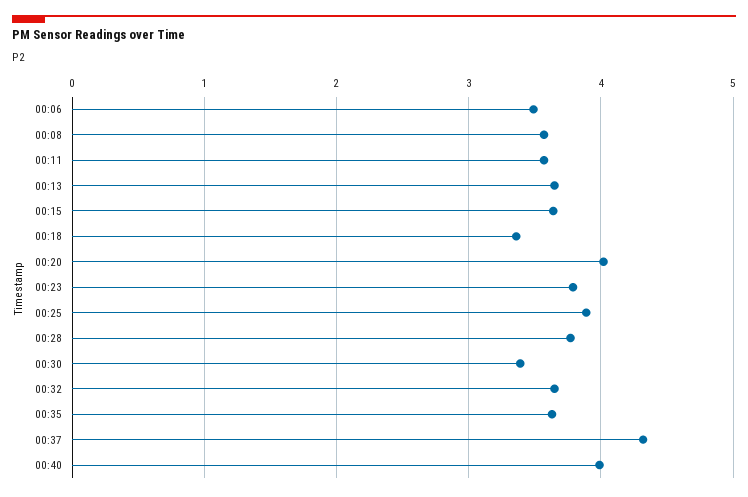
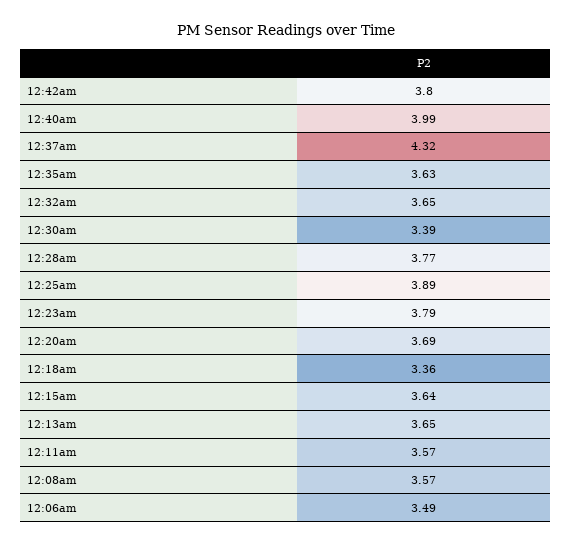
00:20: 4 -> 3.69
12:42am: none -> 3.8

